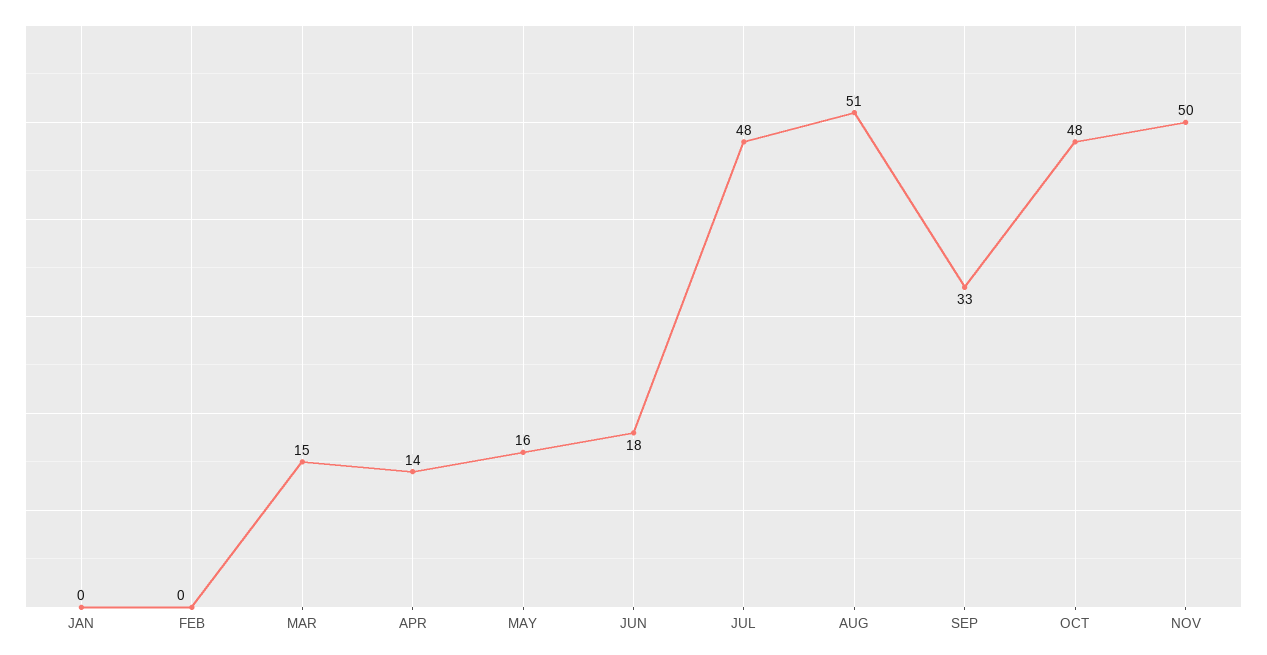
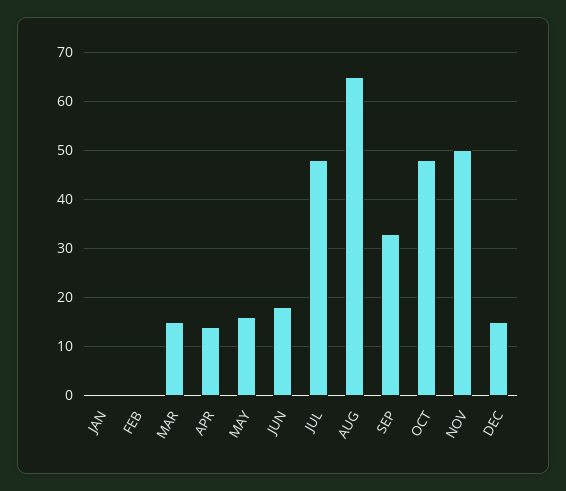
AUG: 51 -> 65
DEC: none -> 15

